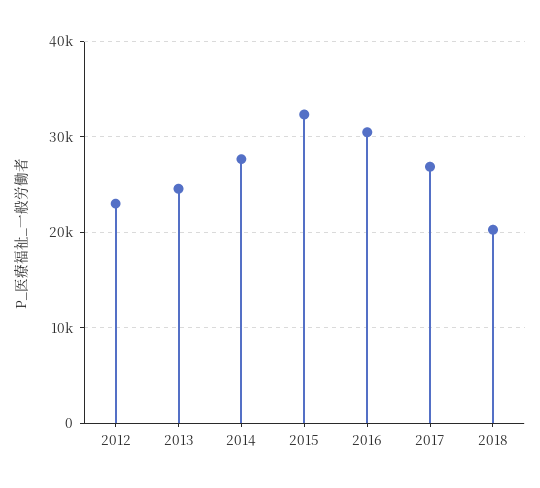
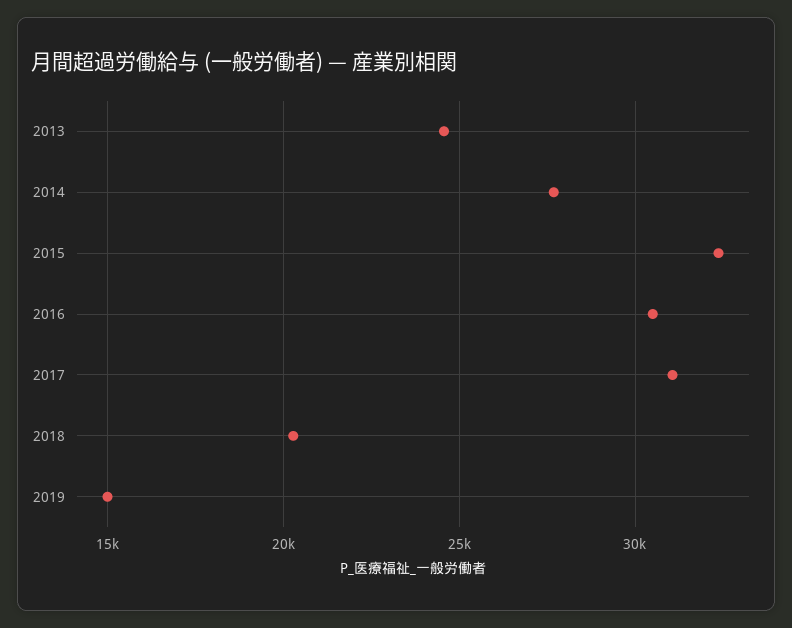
2012: 23000 -> none
2017: 27000 -> 31000
2019: none -> 15000

